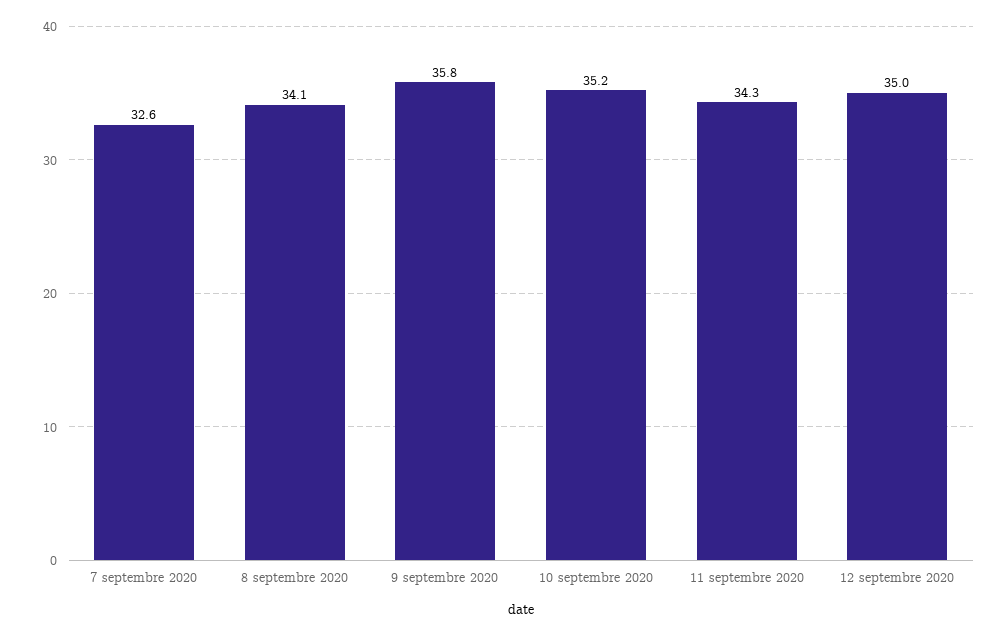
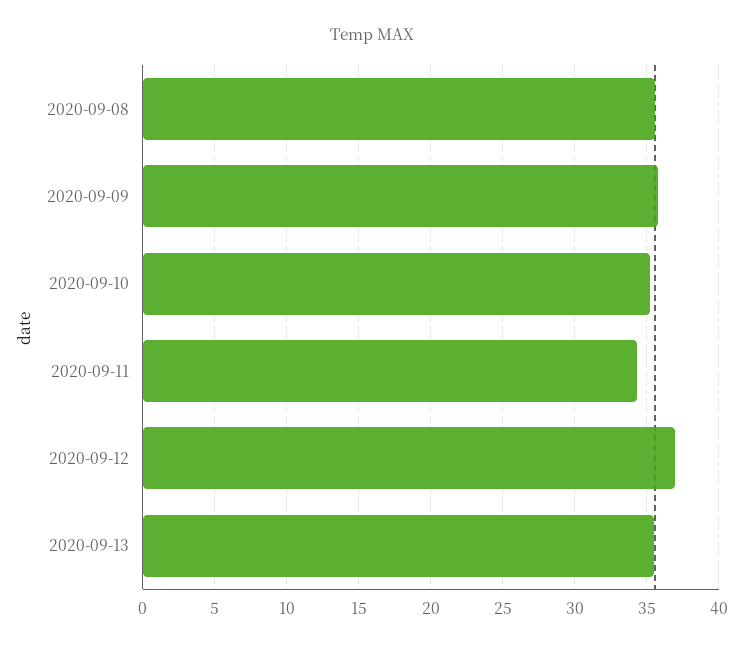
7 septembre 2020: 32.6 -> none
8 septembre 2020: 34.1 -> 35.5
12 septembre 2020: 35 -> 37
2020-09-13: none -> 35.5

